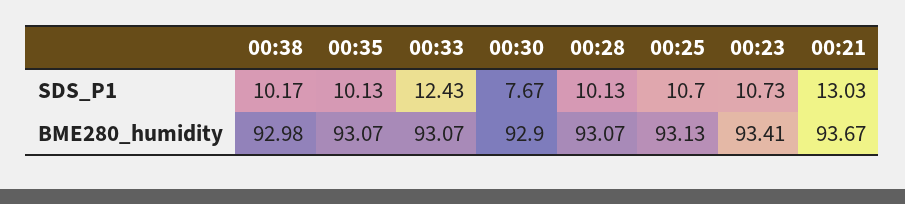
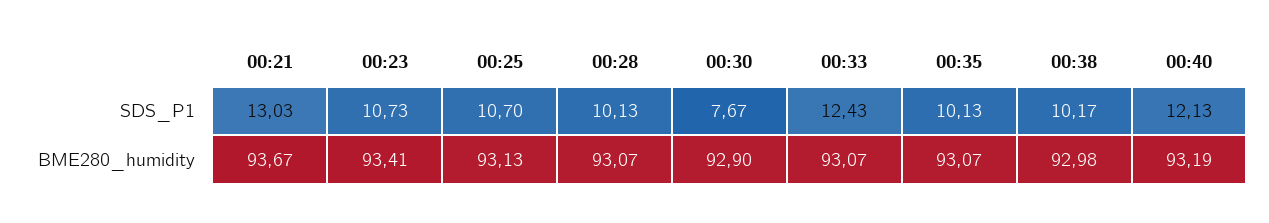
00:40, SDS_P1: none -> 12.13
00:40, BME280_humidity: none -> 93.19

